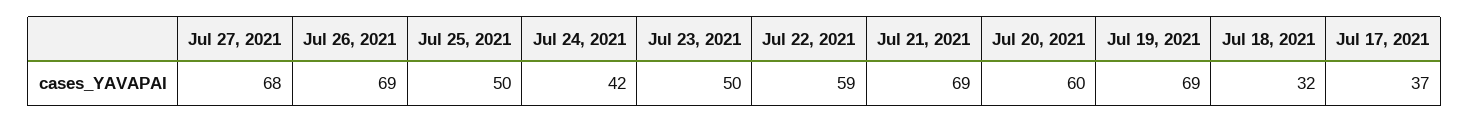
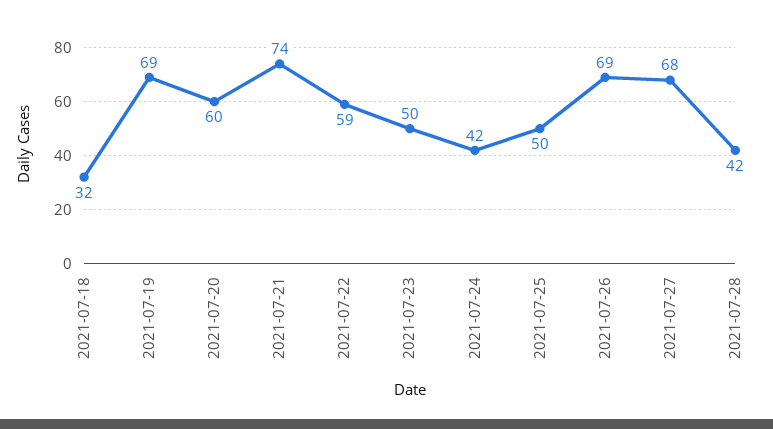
Jul 21, 2021: 69 -> 74
Jul 17, 2021: 37 -> none
2021-07-28: none -> 42

